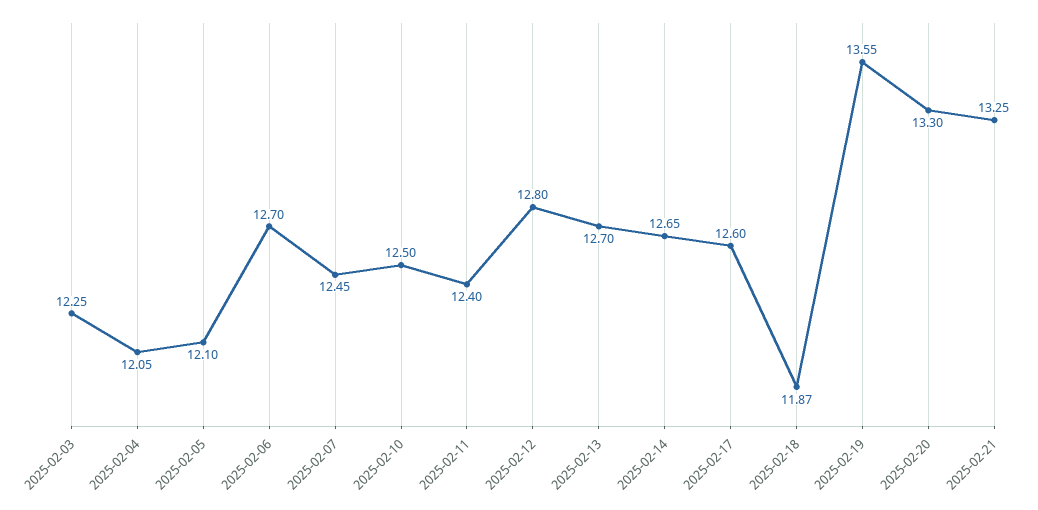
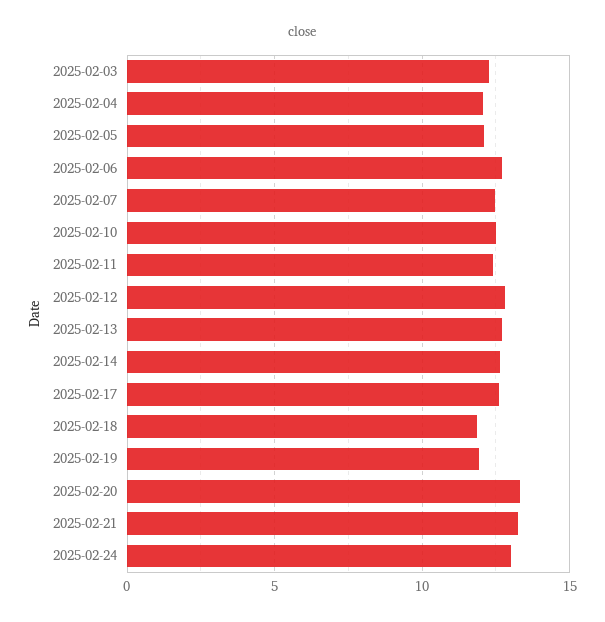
2025-02-19: 13.55 -> 12
2025-02-24: none -> 13

